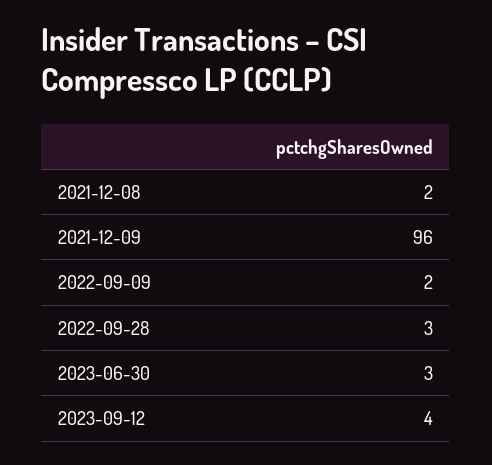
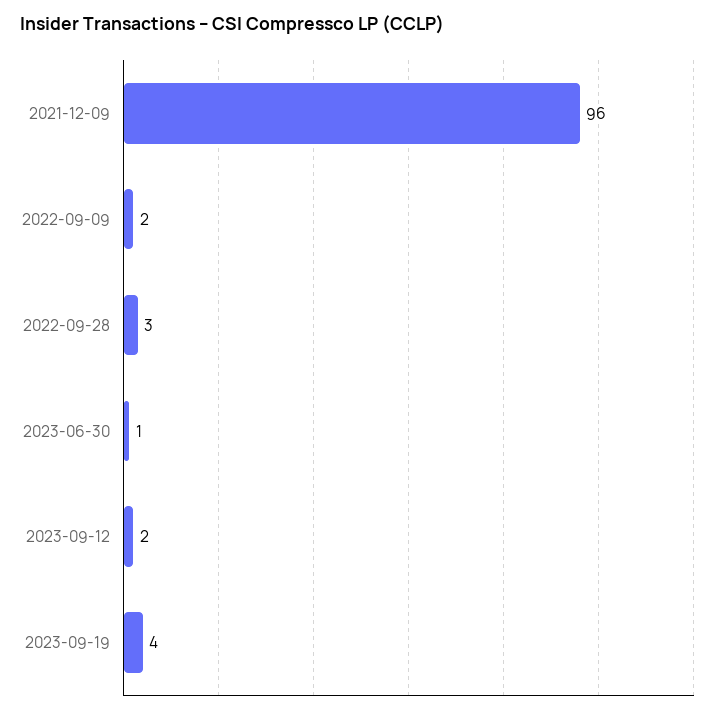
2021-12-08: 2 -> none
2023-06-30: 3 -> 1
2023-09-12: 4 -> 2
2023-09-19: none -> 4

